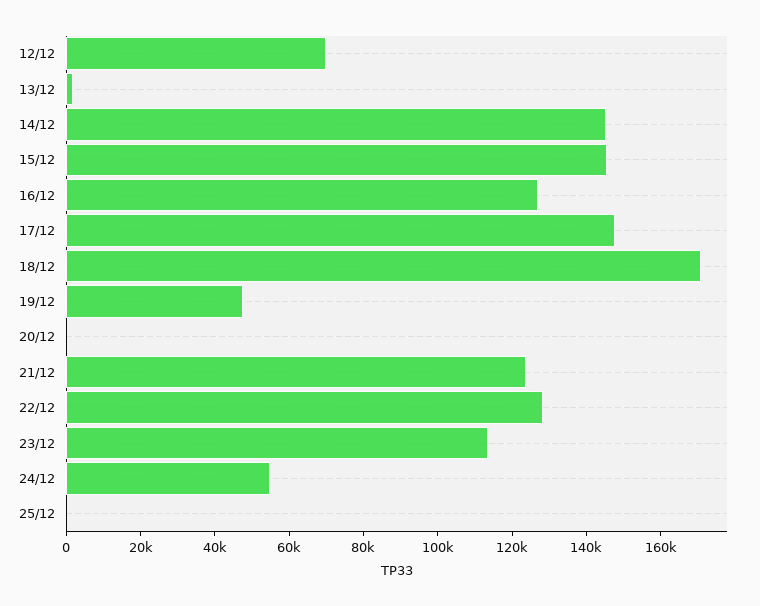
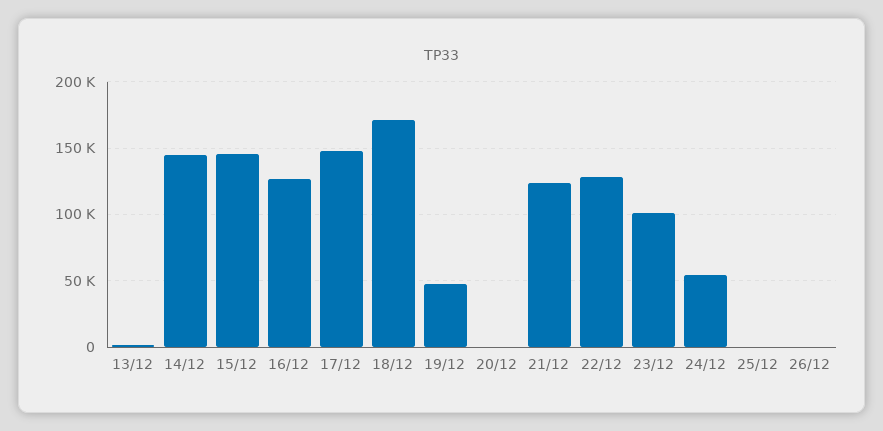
12/12: 70000 -> none
23/12: 115000 -> 100000
26/12: none -> 0

